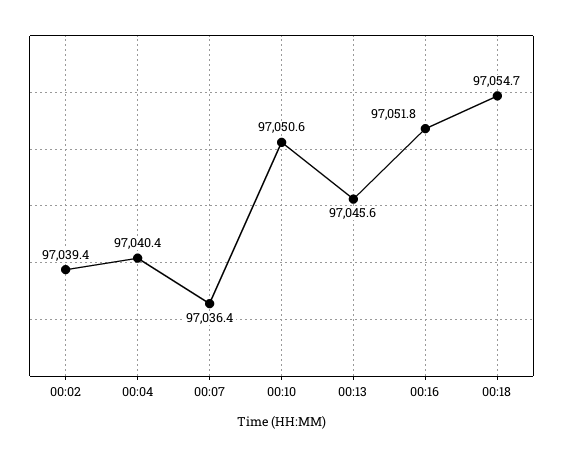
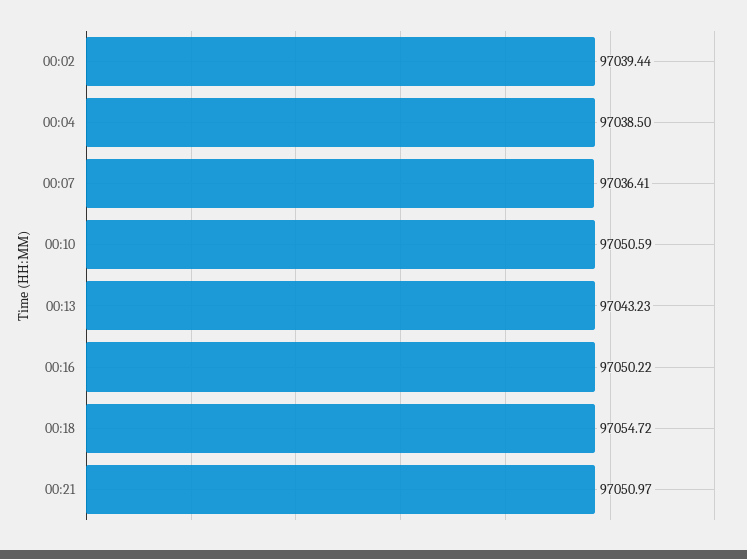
00:04: 97040.4 -> 97038.5
00:13: 97045.6 -> 97043.23
00:16: 97051.8 -> 97050.22
00:21: none -> 97050.97

